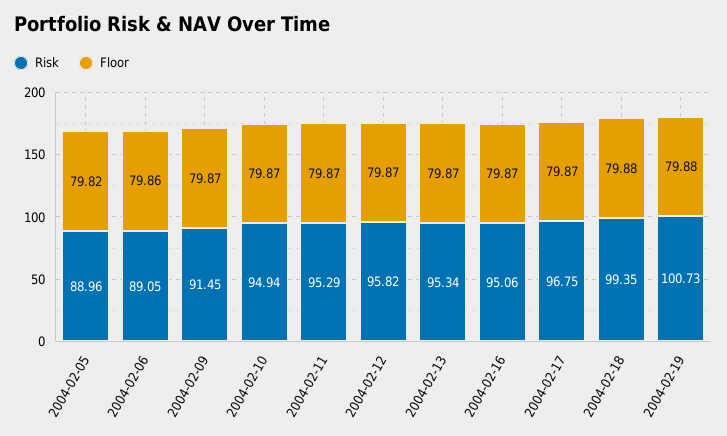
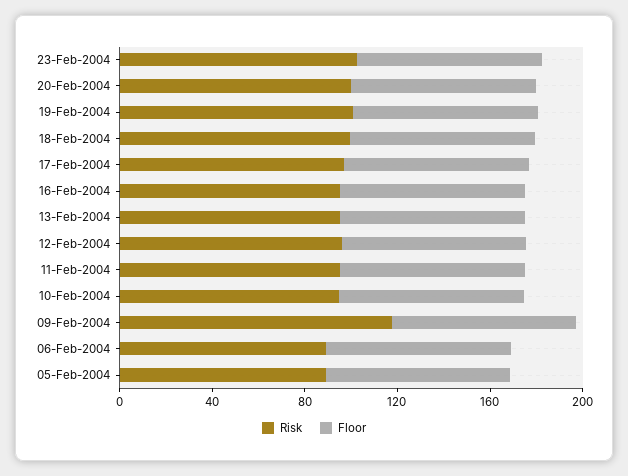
Risk, 2004-02-09: 91.45 -> 120
Risk, 23-Feb-2004: none -> 100
Floor, 23-Feb-2004: none -> 80
Risk, 20-Feb-2004: none -> 100
Floor, 20-Feb-2004: none -> 80

